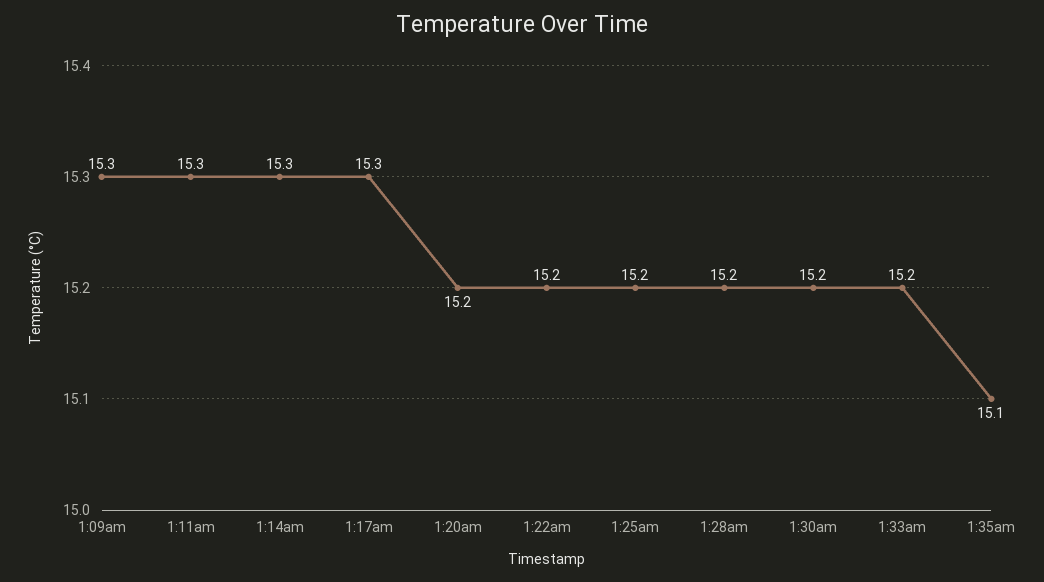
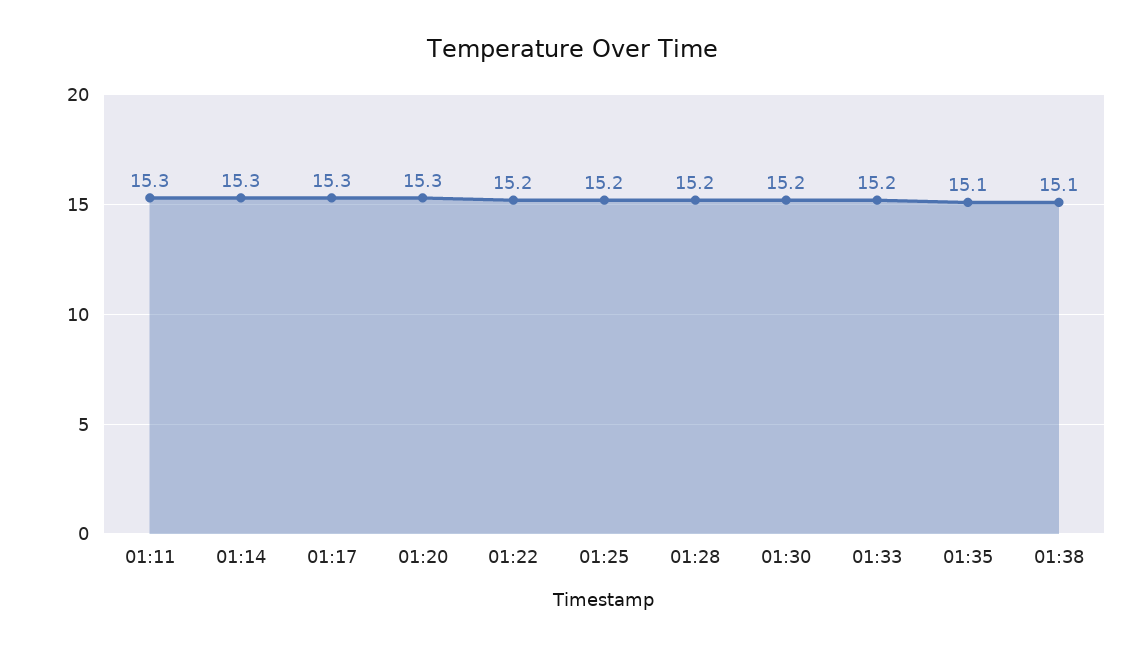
1:09am: 15.3 -> none
1:20am: 15.2 -> 15.3
01:38: none -> 15.1

